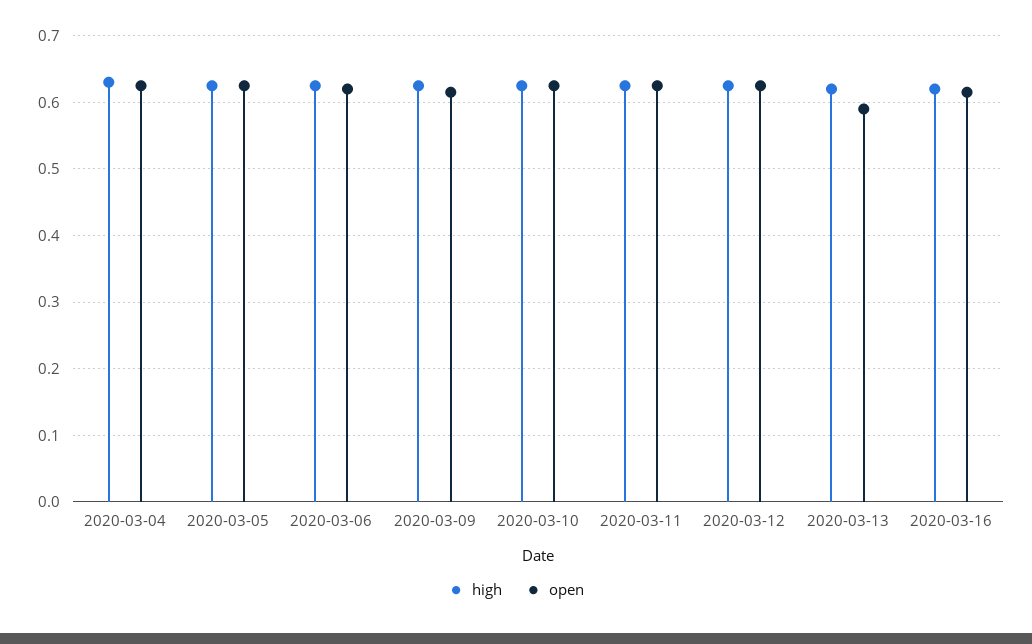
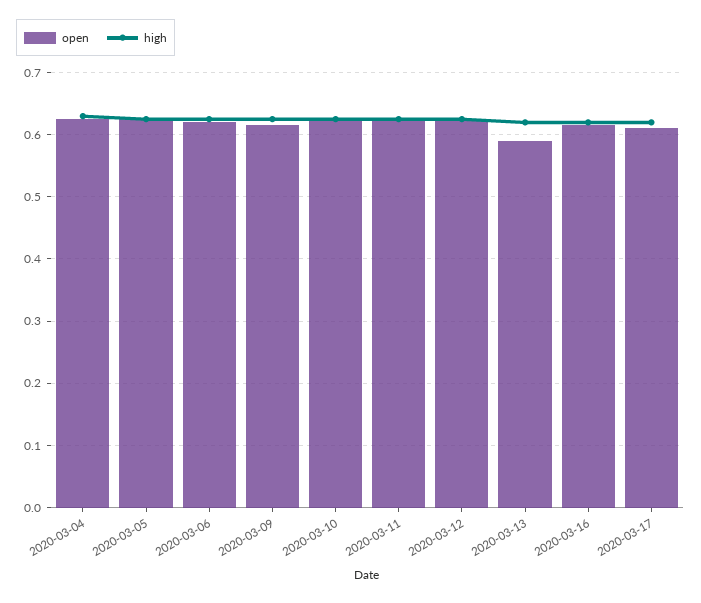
open, 2020-03-17: none -> 0.61
high, 2020-03-17: none -> 0.62

